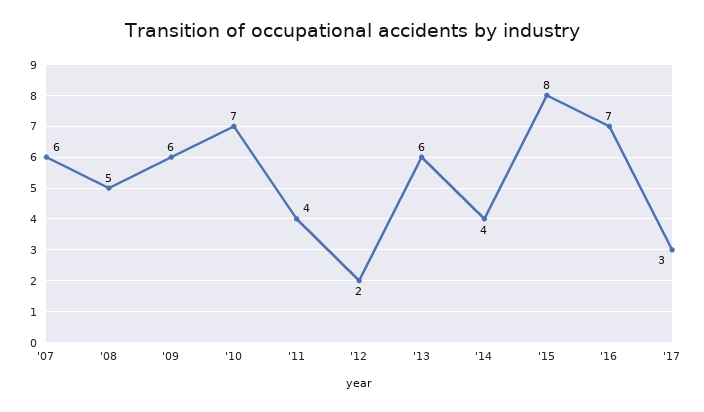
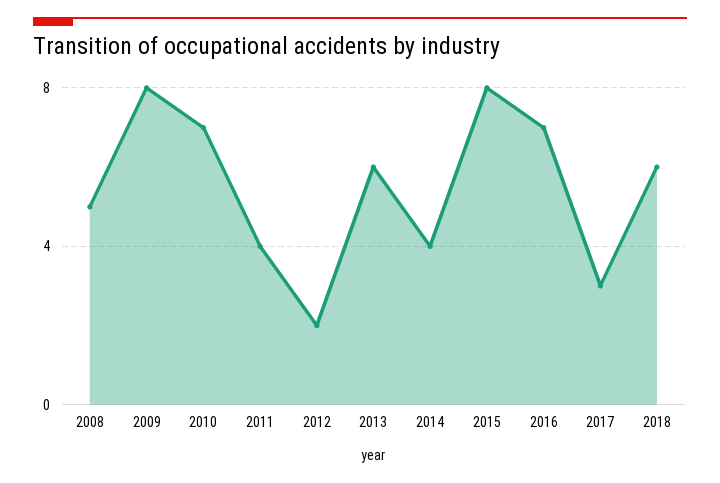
'07: 6 -> none
'09: 6 -> 8
2018: none -> 6

